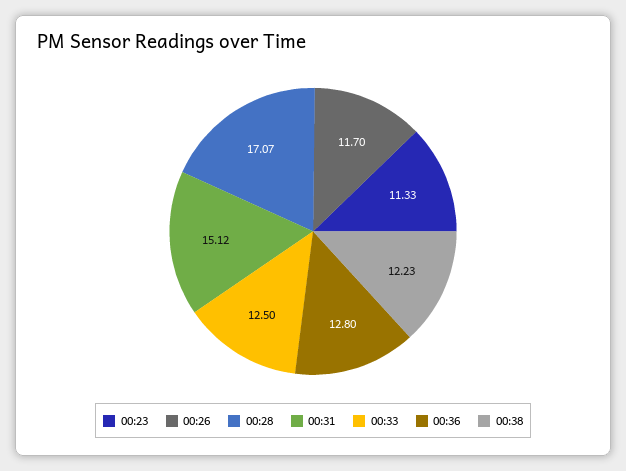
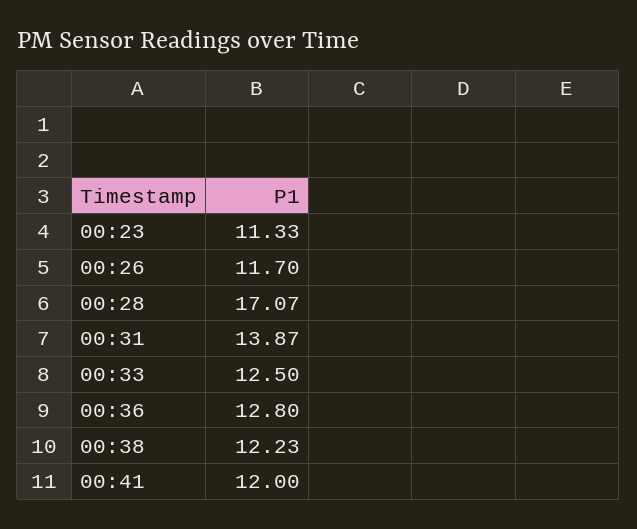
00:31: 15.12 -> 13.87
00:41: none -> 12

